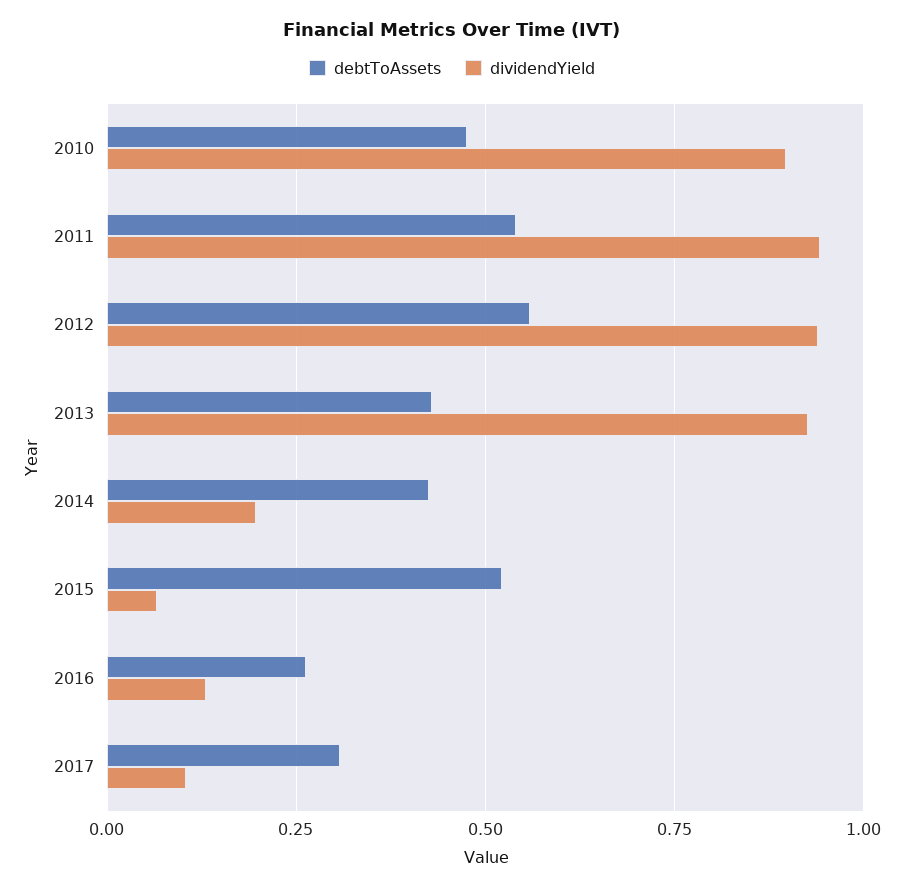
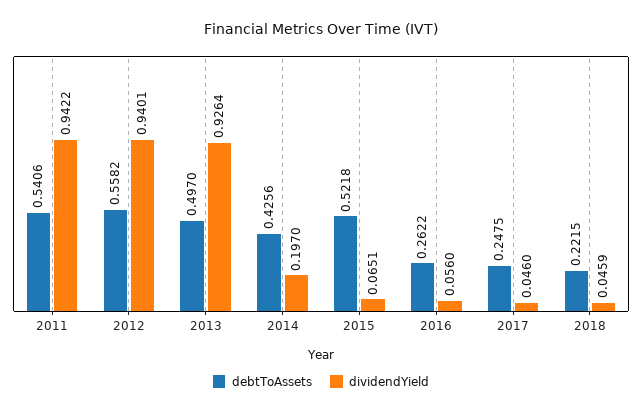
debtToAssets, 2010: 0.475 -> none
dividendYield, 2010: 0.9 -> none
debtToAssets, 2013: 0.425 -> 0.497
dividendYield, 2016: 0.125 -> 0.056
debtToAssets, 2017: 0.3 -> 0.2475
dividendYield, 2017: 0.1 -> 0.046
debtToAssets, 2018: none -> 0.2215
dividendYield, 2018: none -> 0.0459

